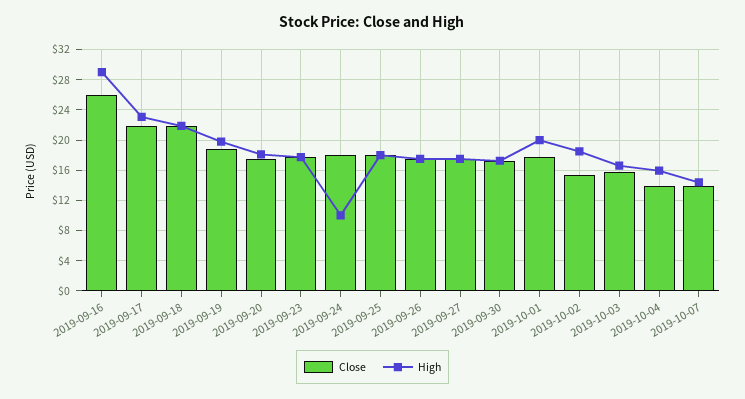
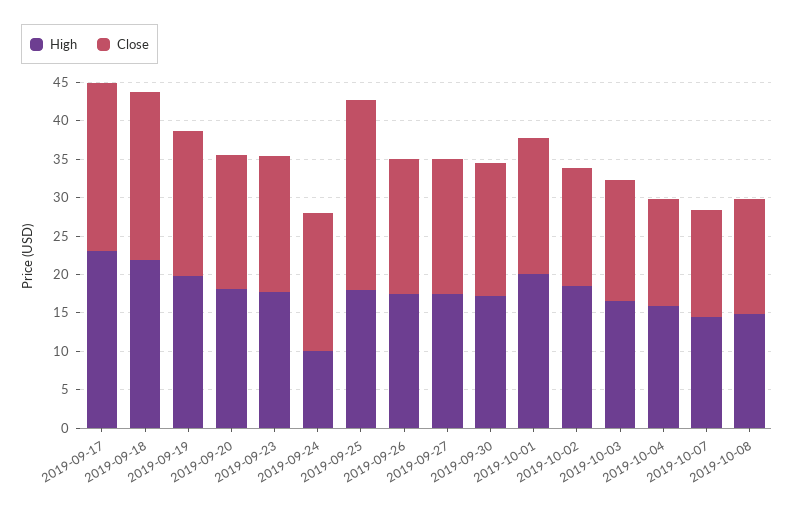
Close, 2019-09-16: 26 -> none
High, 2019-09-16: 29 -> none
Close, 2019-09-25: 18 -> 25
High, 2019-10-08: none -> 15
Close, 2019-10-08: none -> 15

